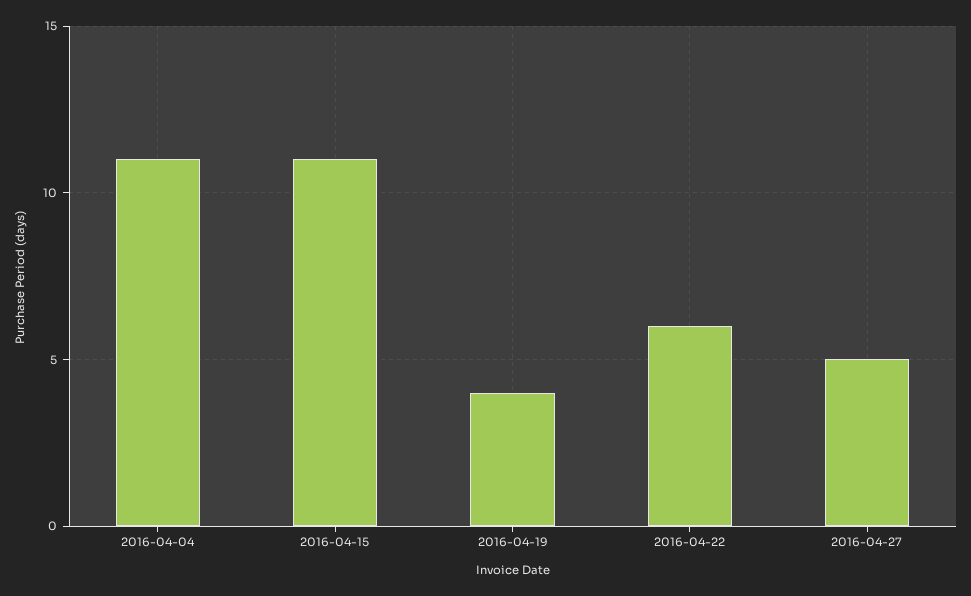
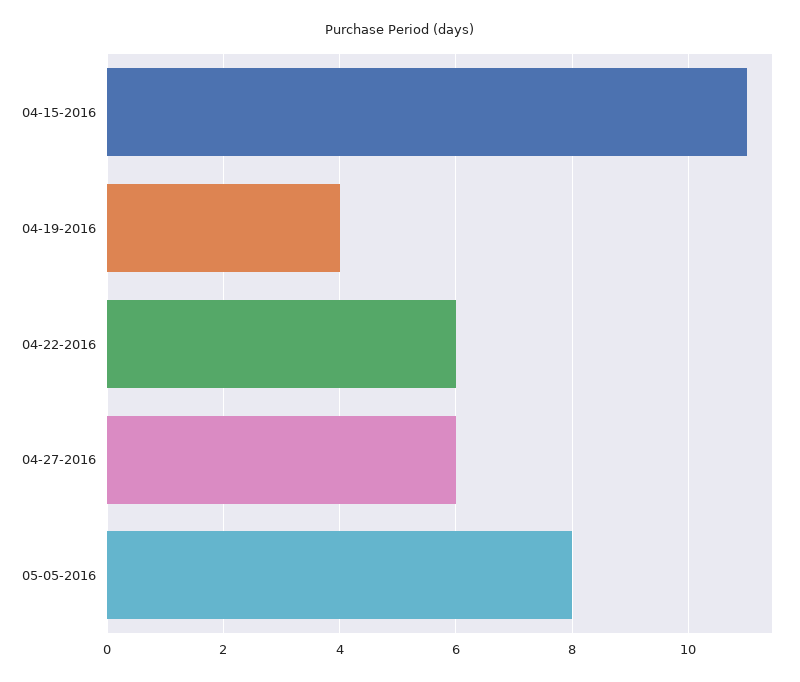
2016-04-04: 11 -> none
2016-04-27: 5 -> 6
05-05-2016: none -> 8

